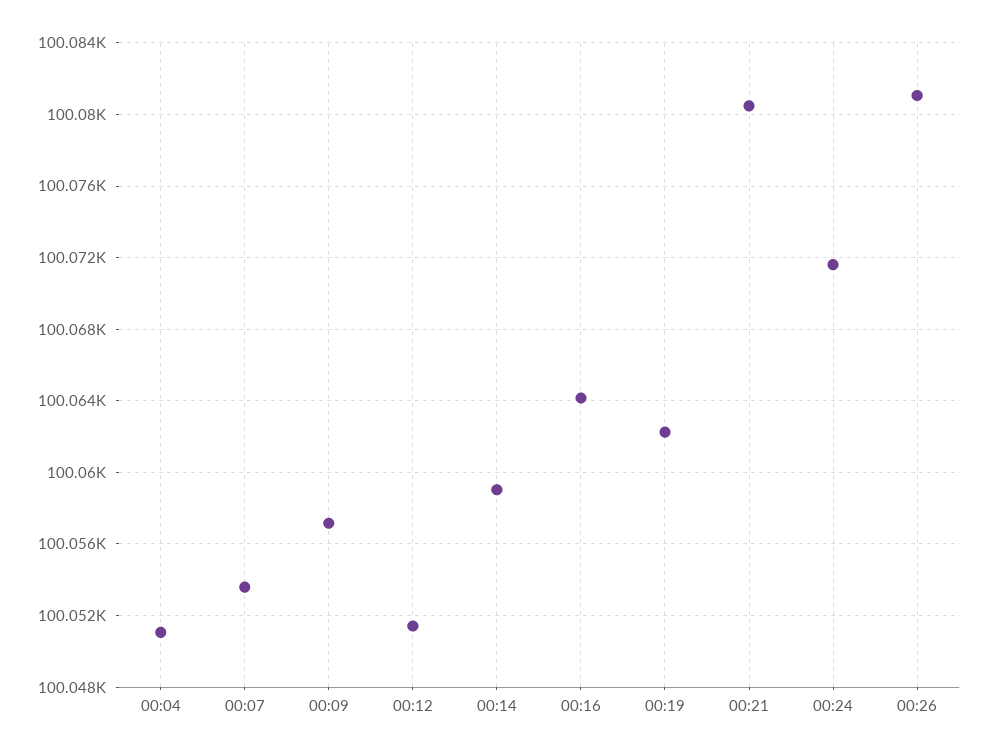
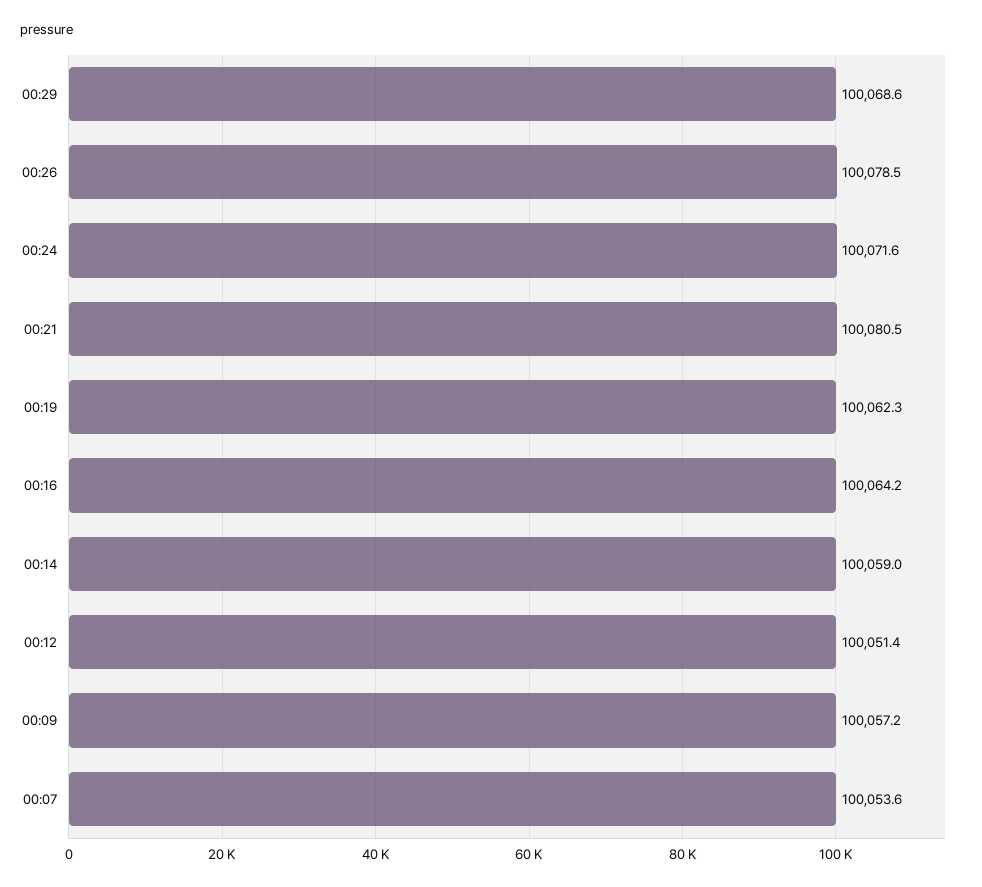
00:04: 100051 -> none
00:26: 100081 -> 100078.5
00:29: none -> 100068.6

